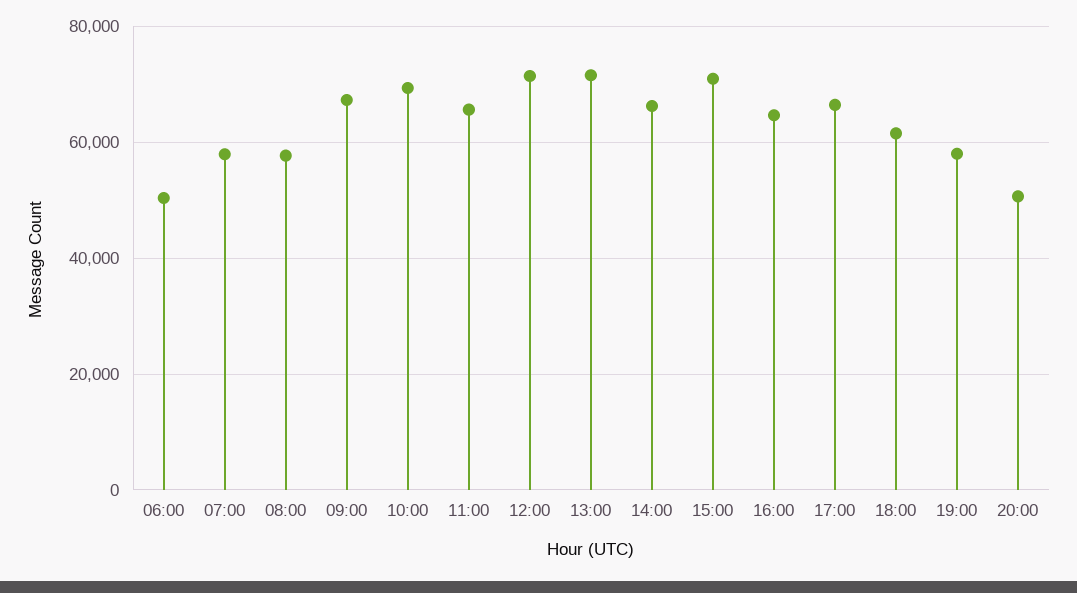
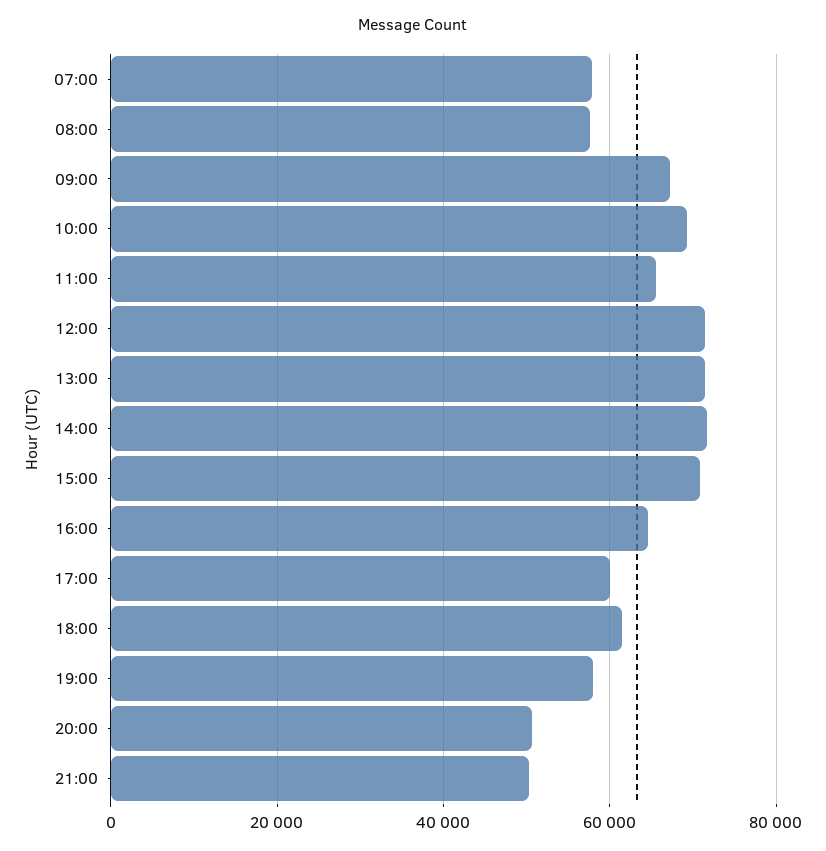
06:00: 50000 -> none
14:00: 66000 -> 72000
17:00: 66000 -> 60000
21:00: none -> 50000

